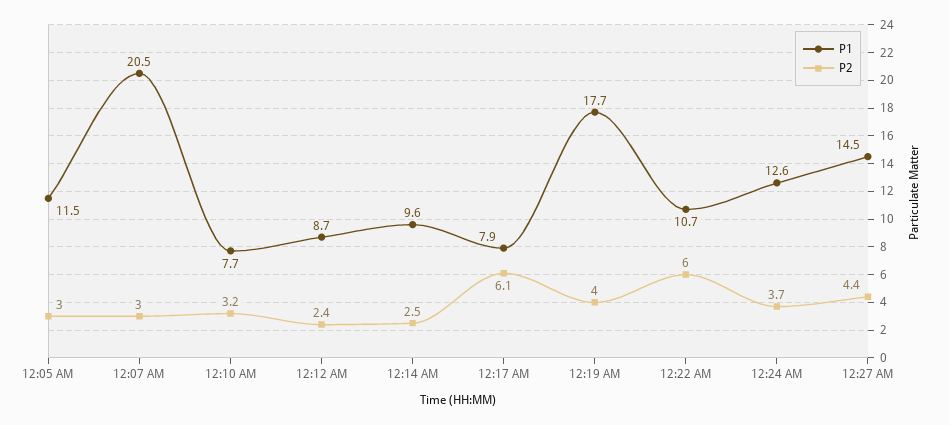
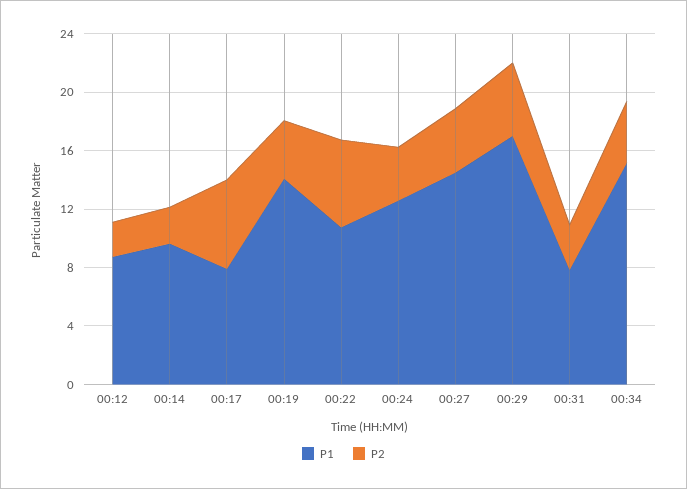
P1, 12:05 AM: 11.5 -> none
P2, 12:05 AM: 3 -> none
P1, 12:07 AM: 20.5 -> none
P2, 12:07 AM: 3 -> none
P1, 12:10 AM: 7.7 -> none
P2, 12:10 AM: 3.2 -> none
P1, 12:19 AM: 17.7 -> 14
P1, 00:29: none -> 17
P2, 00:29: none -> 5
P1, 00:31: none -> 8
P2, 00:31: none -> 3
P1, 00:34: none -> 15
P2, 00:34: none -> 4

